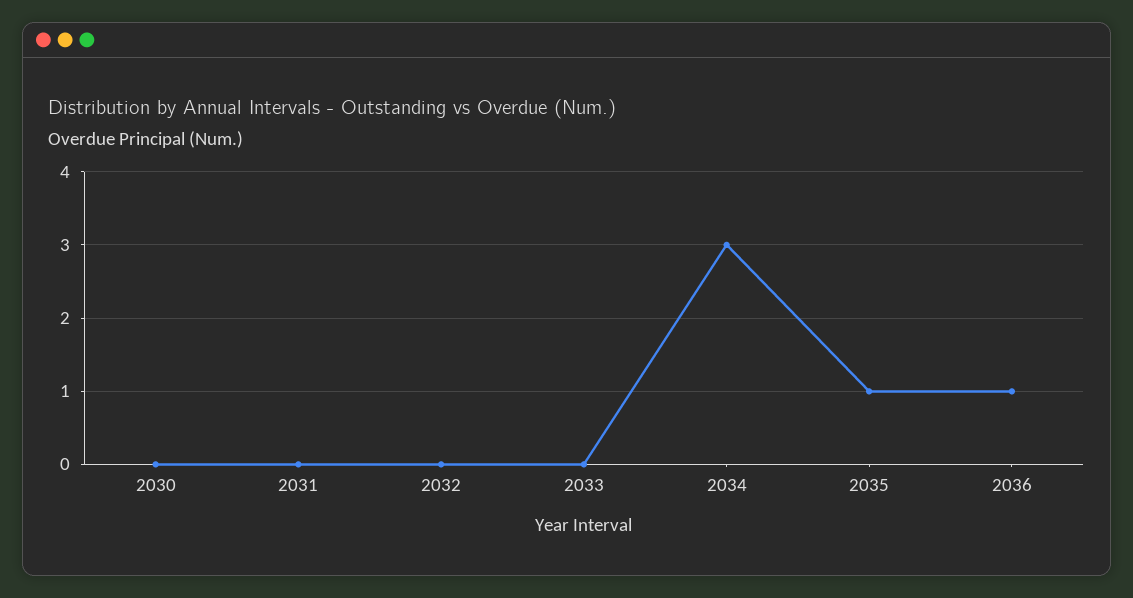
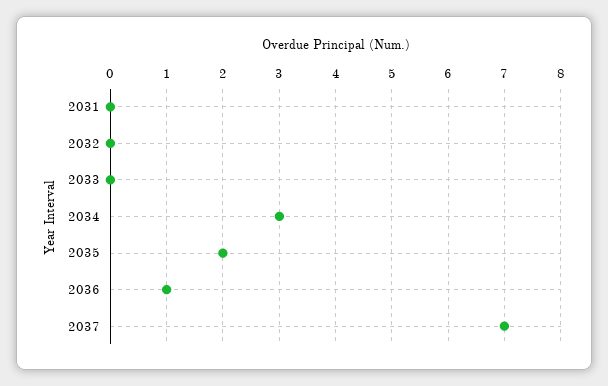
2030: 0 -> none
2035: 1 -> 2
2037: none -> 7

